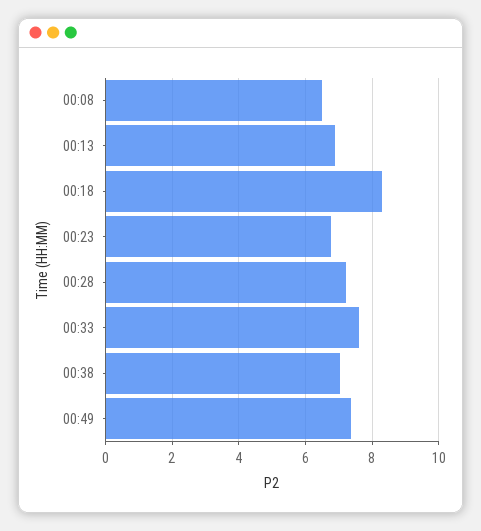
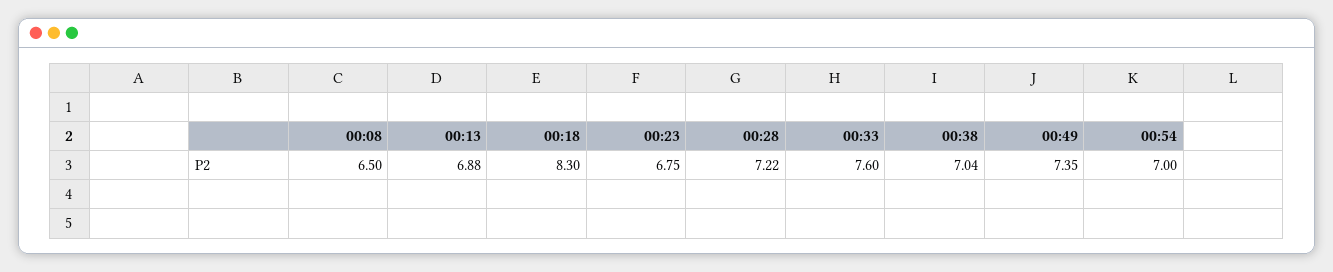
00:54: none -> 7

